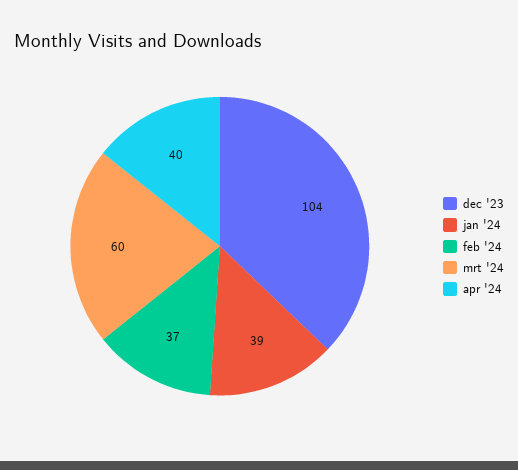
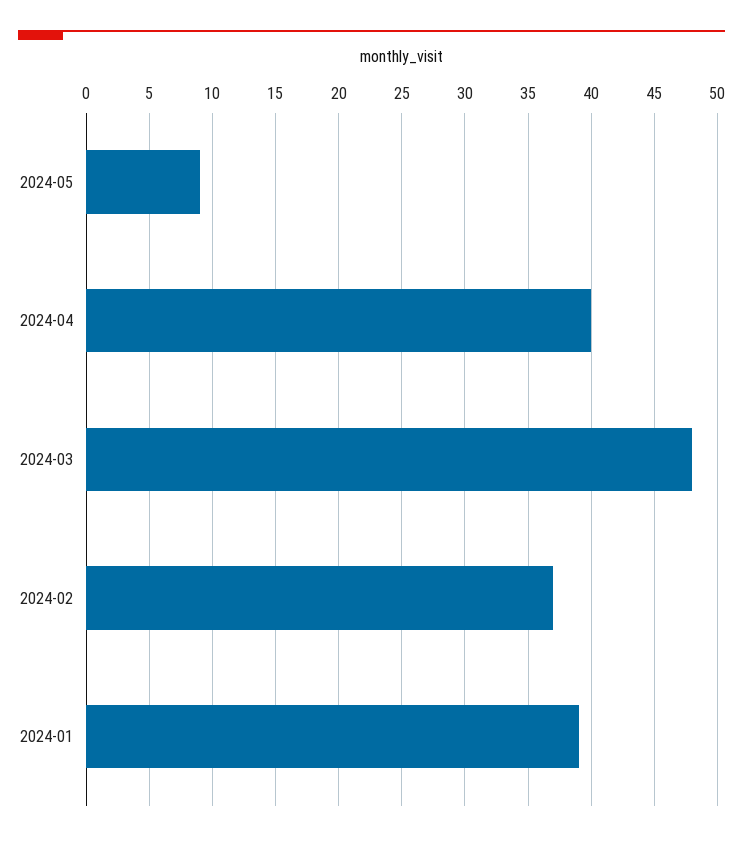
dec '23: 104 -> none
mrt '24: 60 -> 48
2024-05: none -> 9

